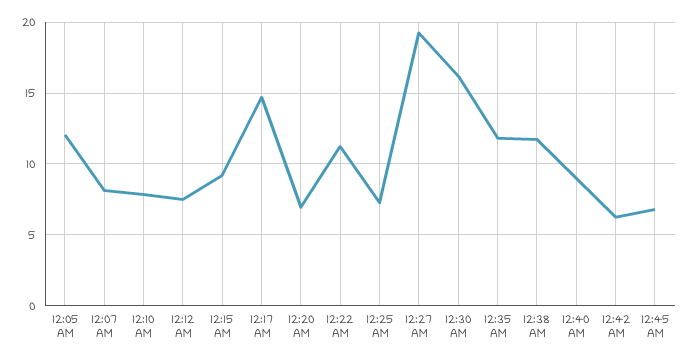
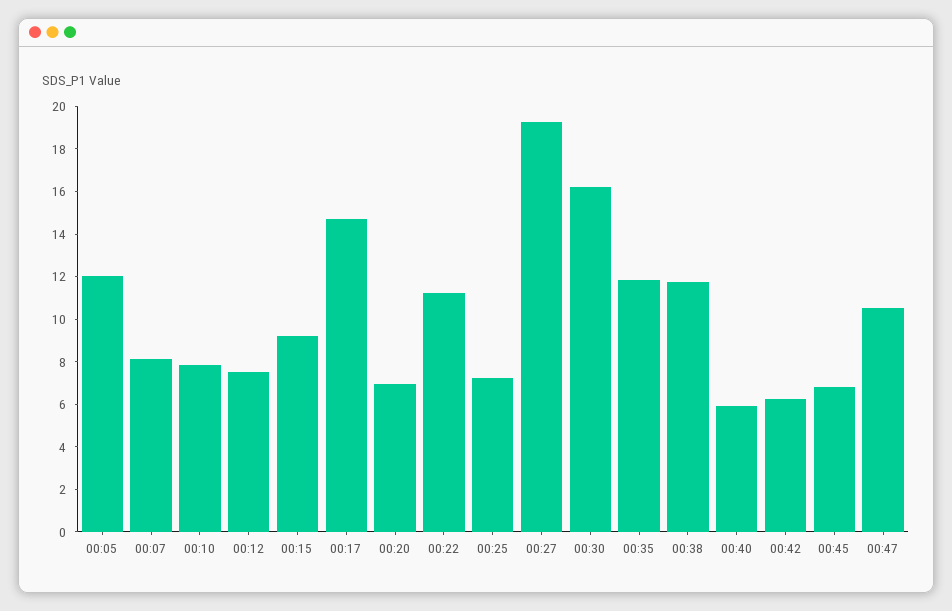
12:40 AM: 9 -> 6
00:47: none -> 10.5

